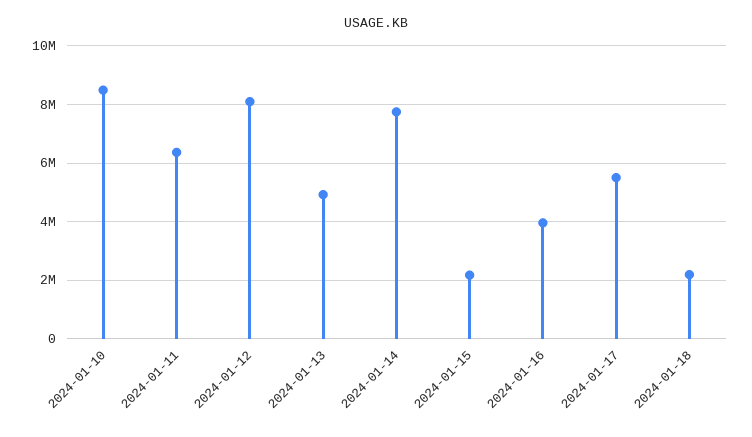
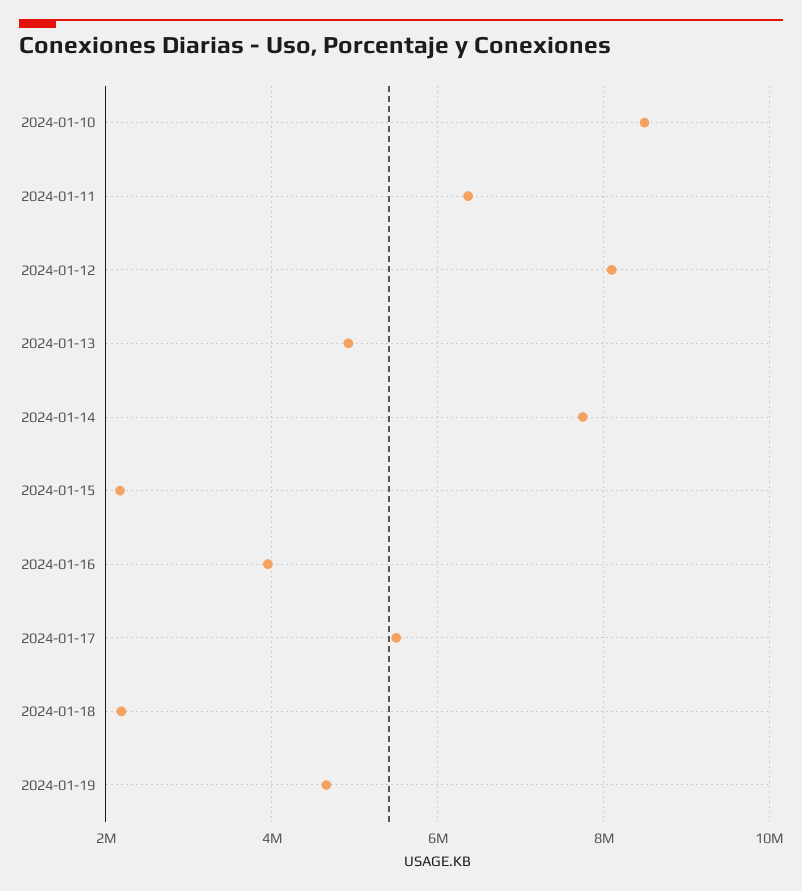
2024-01-19: none -> 4600000

